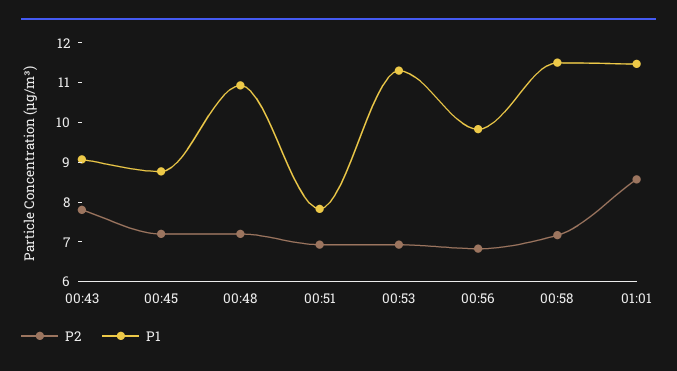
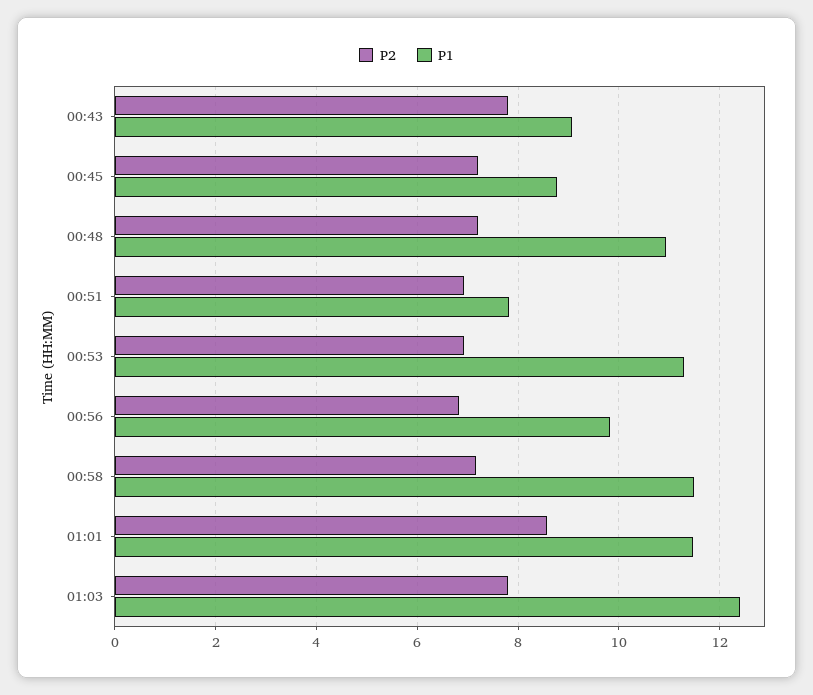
P2, 01:03: none -> 7.8
P1, 01:03: none -> 12.4

